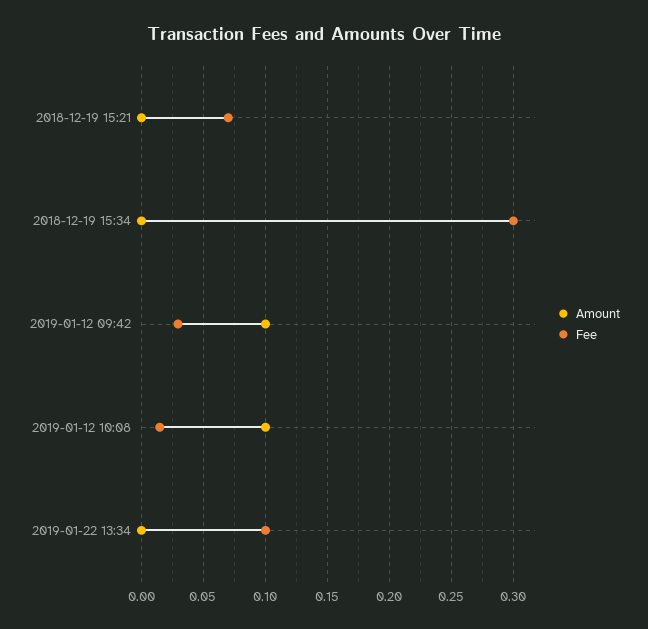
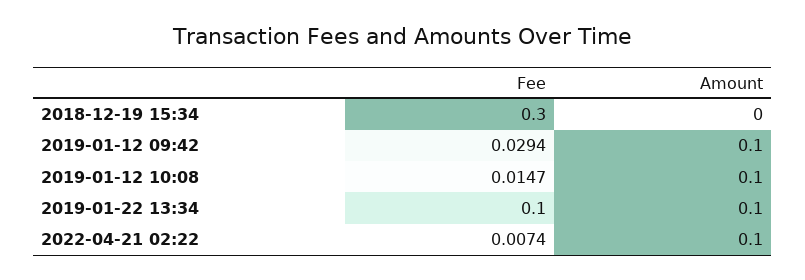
Amount, 2018-12-19 15:21: 0 -> none
Fee, 2018-12-19 15:21: 0.07 -> none
Amount, 2019-01-22 13:34: 0 -> 0.1
Fee, 2022-04-21 02:22: none -> 0.0074
Amount, 2022-04-21 02:22: none -> 0.1

